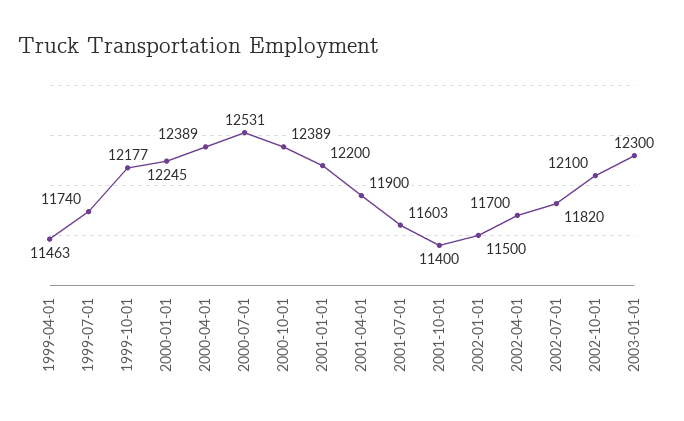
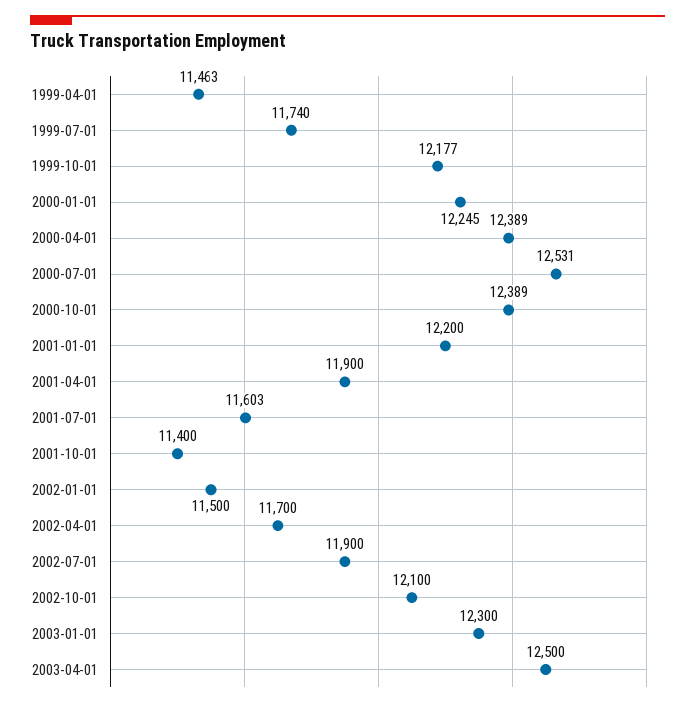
2002-07-01: 11820 -> 11900
2003-04-01: none -> 12500

